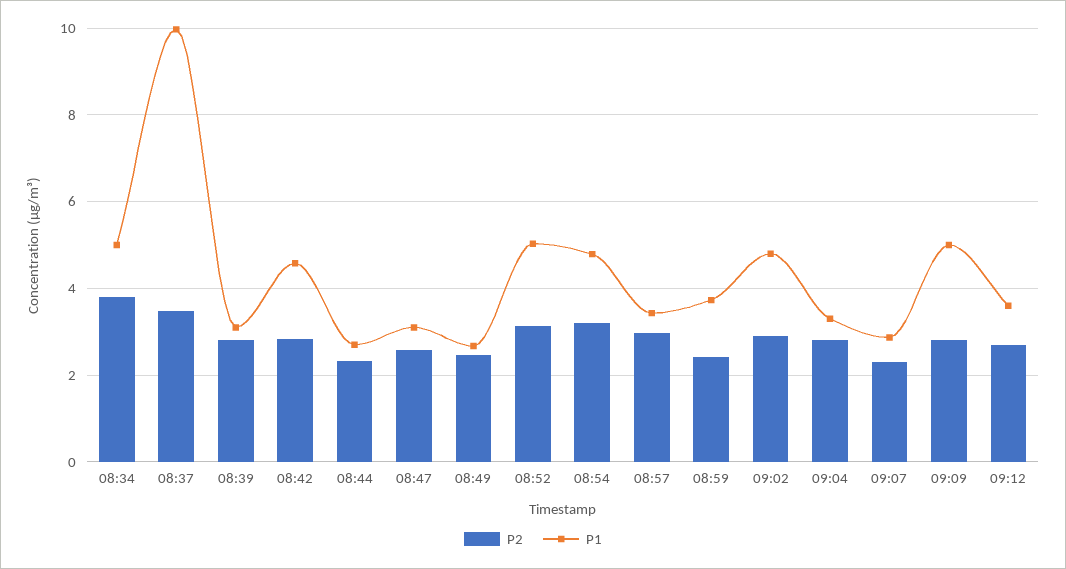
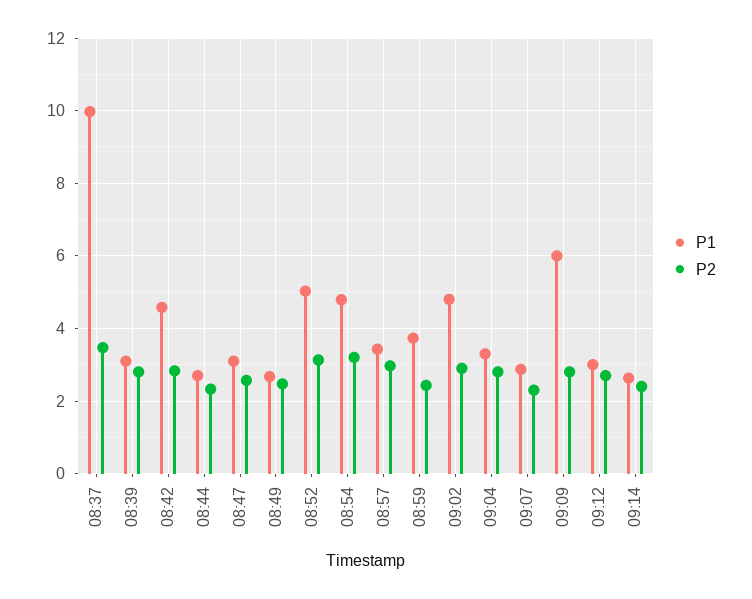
P2, 08:34: 3.8 -> none
P1, 08:34: 5 -> none
P1, 09:09: 5 -> 6
P1, 09:12: 3.6 -> 3
P1, 09:14: none -> 2.6
P2, 09:14: none -> 2.4

